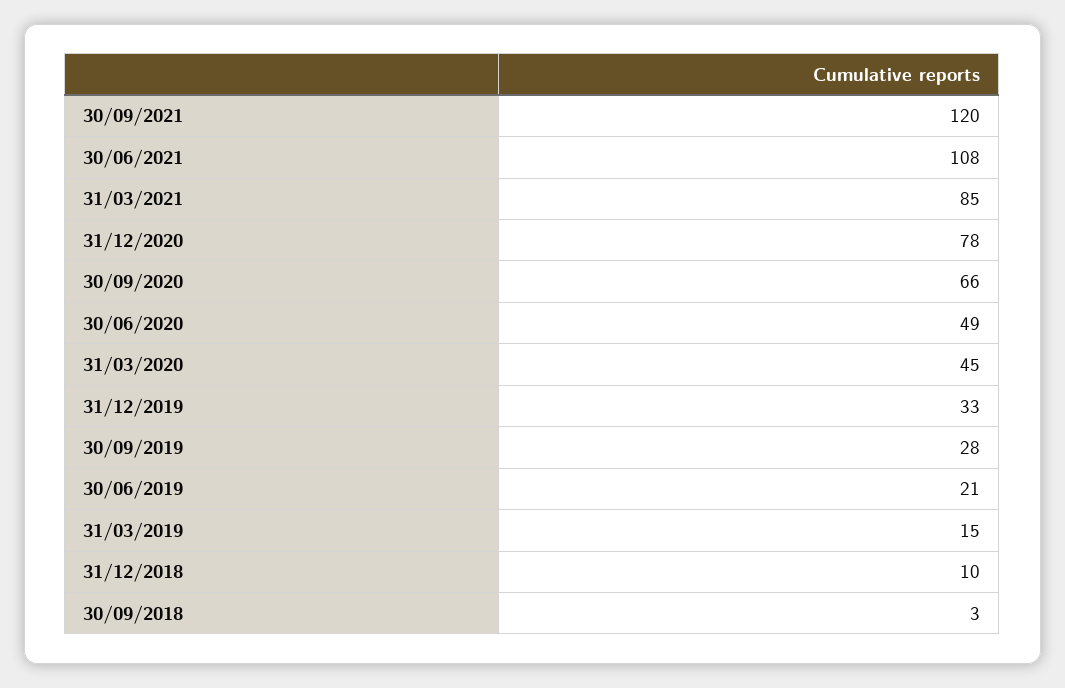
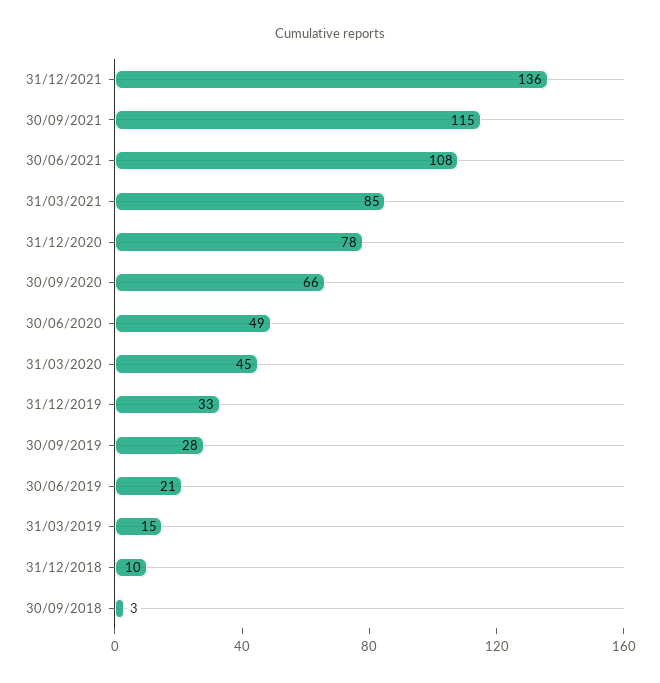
30/09/2021: 120 -> 115
31/12/2021: none -> 136

